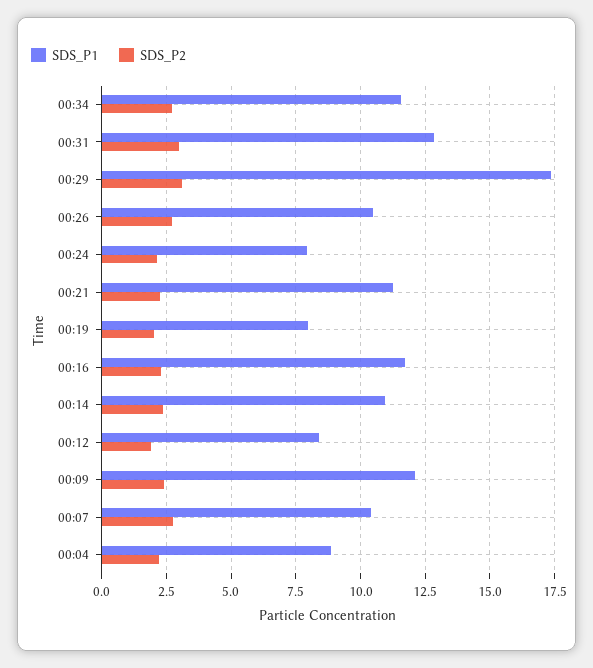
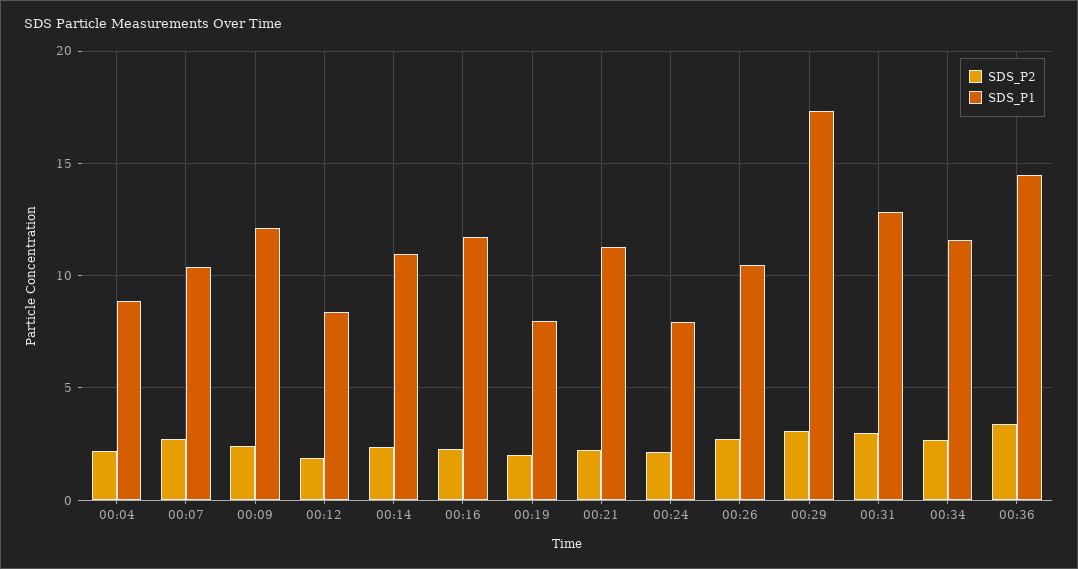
SDS_P2, 00:36: none -> 3.5
SDS_P1, 00:36: none -> 14.5

